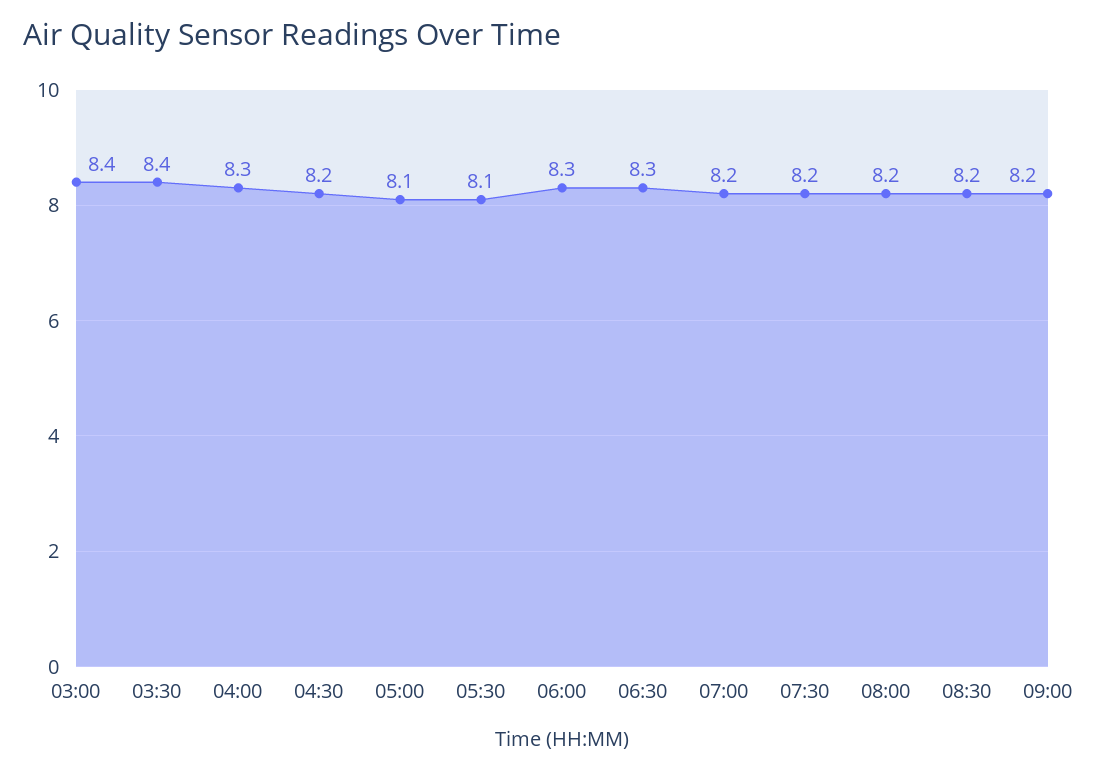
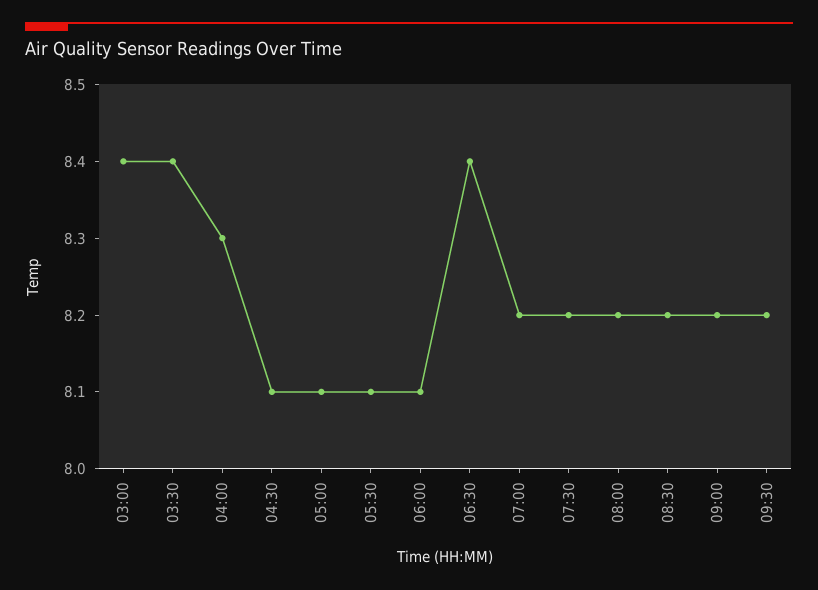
04:30: 8.2 -> 8.1
06:00: 8.3 -> 8.1
06:30: 8.3 -> 8.4
09:30: none -> 8.2

